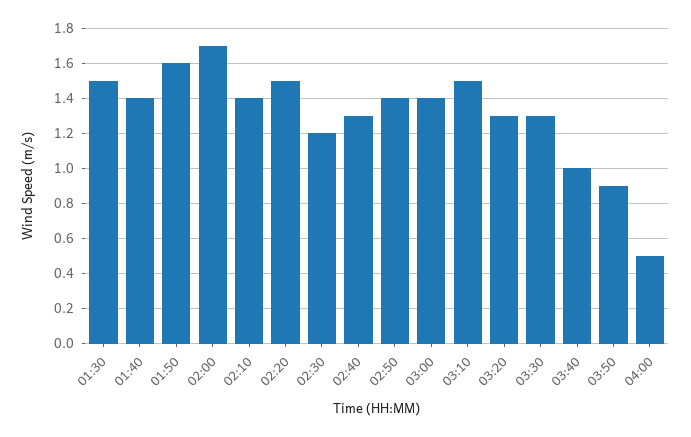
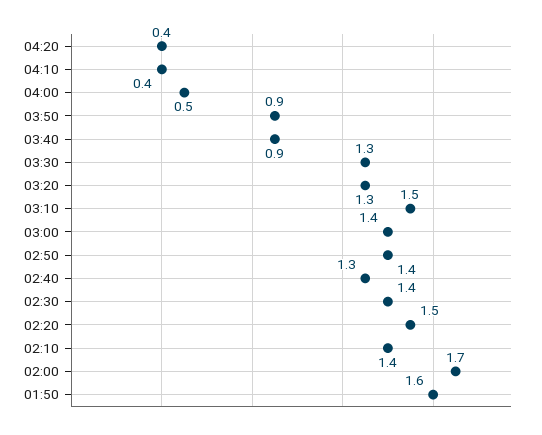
01:30: 1.5 -> none
01:40: 1.4 -> none
02:30: 1.2 -> 1.4
03:40: 1 -> 0.9
04:20: none -> 0.4
04:10: none -> 0.4

